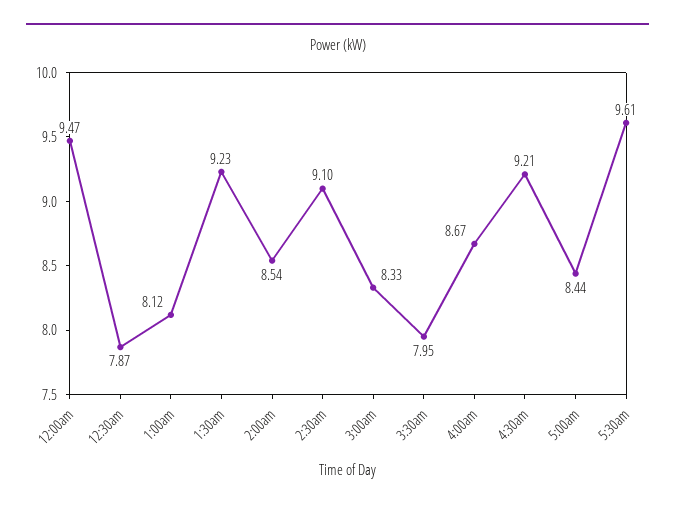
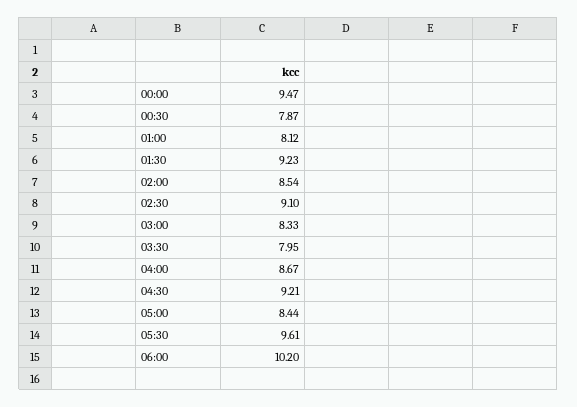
06:00: none -> 10.2

